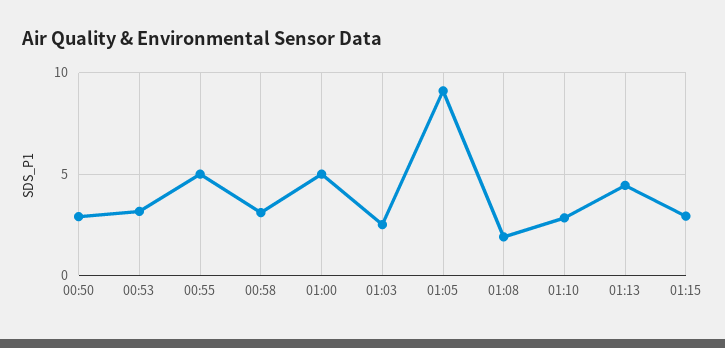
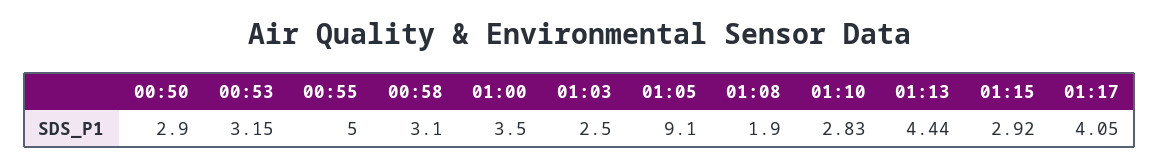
01:00: 5 -> 3.5
01:17: none -> 4.05

